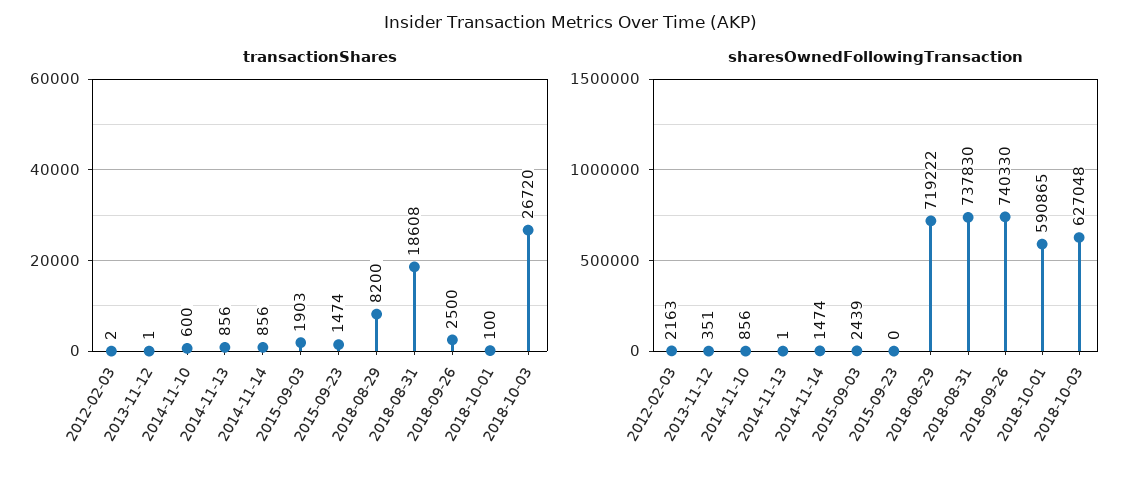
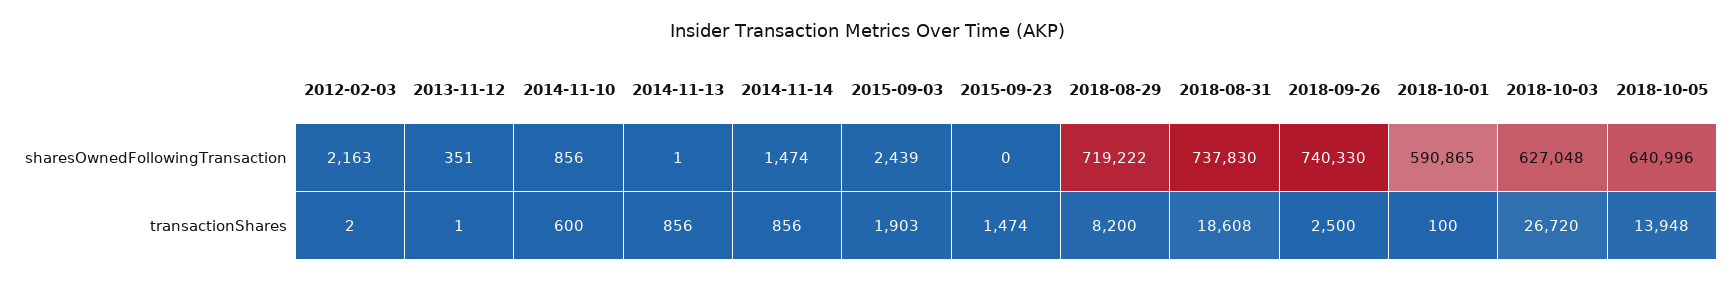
sharesOwnedFollowingTransaction, 2018-10-05: none -> 640996
transactionShares, 2018-10-05: none -> 13948

